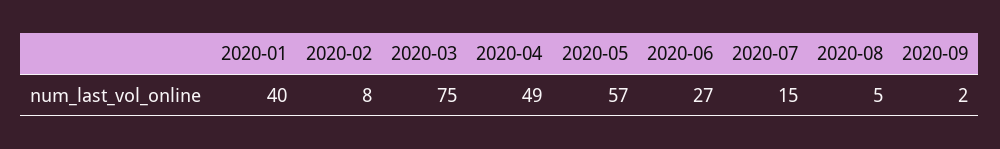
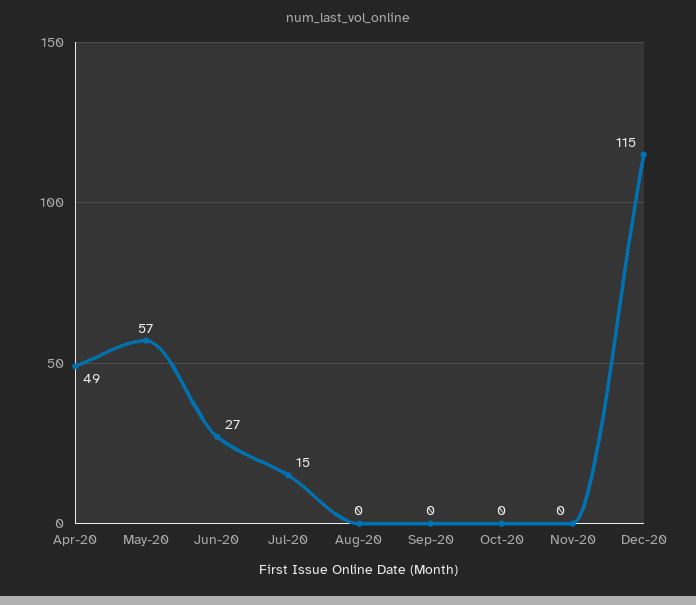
2020-01: 40 -> none
2020-02: 8 -> none
2020-03: 75 -> none
2020-08: 5 -> 0
2020-09: 2 -> 0
Oct-20: none -> 0
Nov-20: none -> 0
Dec-20: none -> 115

